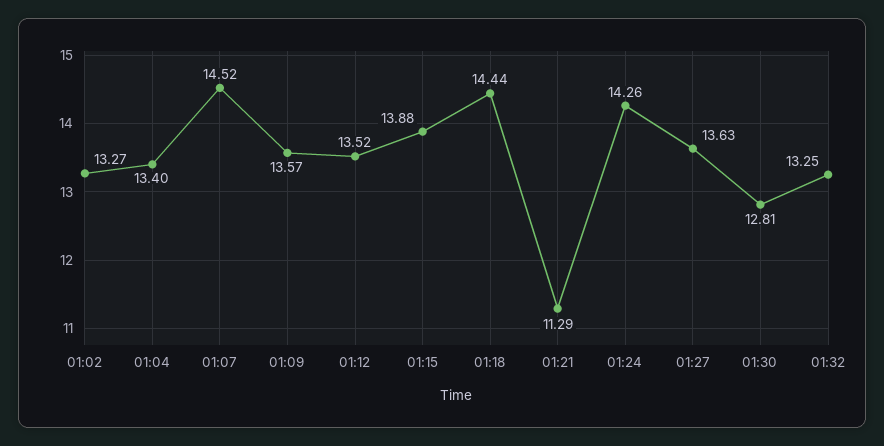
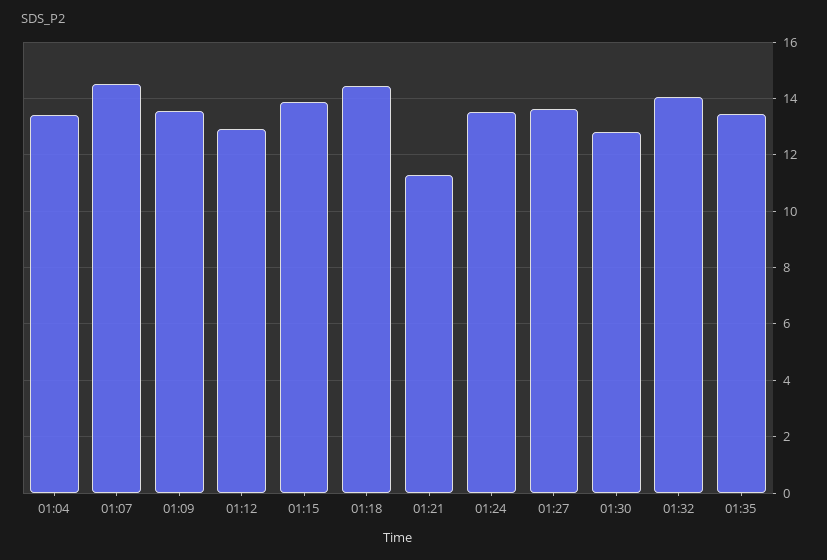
01:02: 13.27 -> none
01:12: 13.52 -> 13
01:24: 14.26 -> 13.5
01:32: 13.25 -> 14
01:35: none -> 13.5

